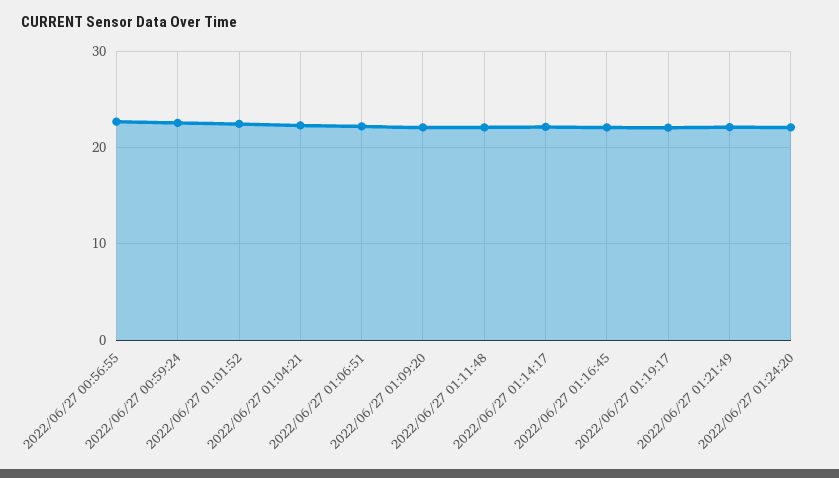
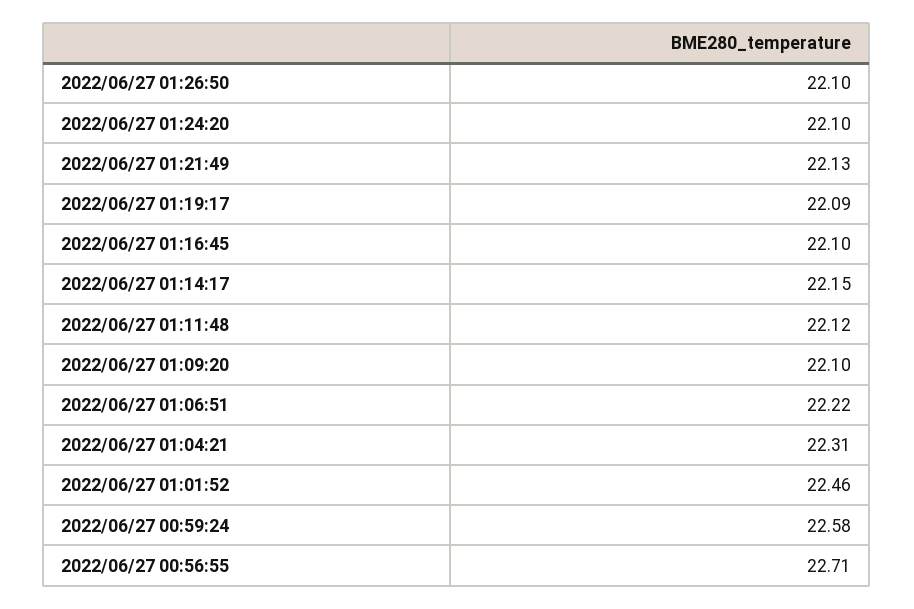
2022/06/27 01:26:50: none -> 22.1

